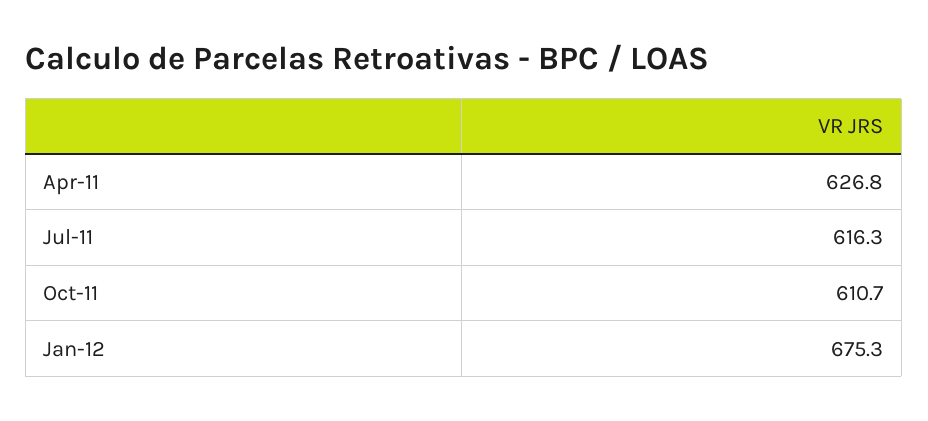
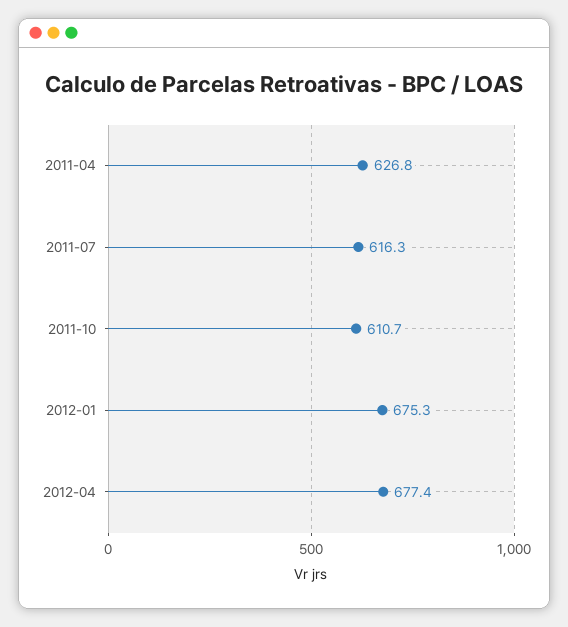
2012-04: none -> 677.4

